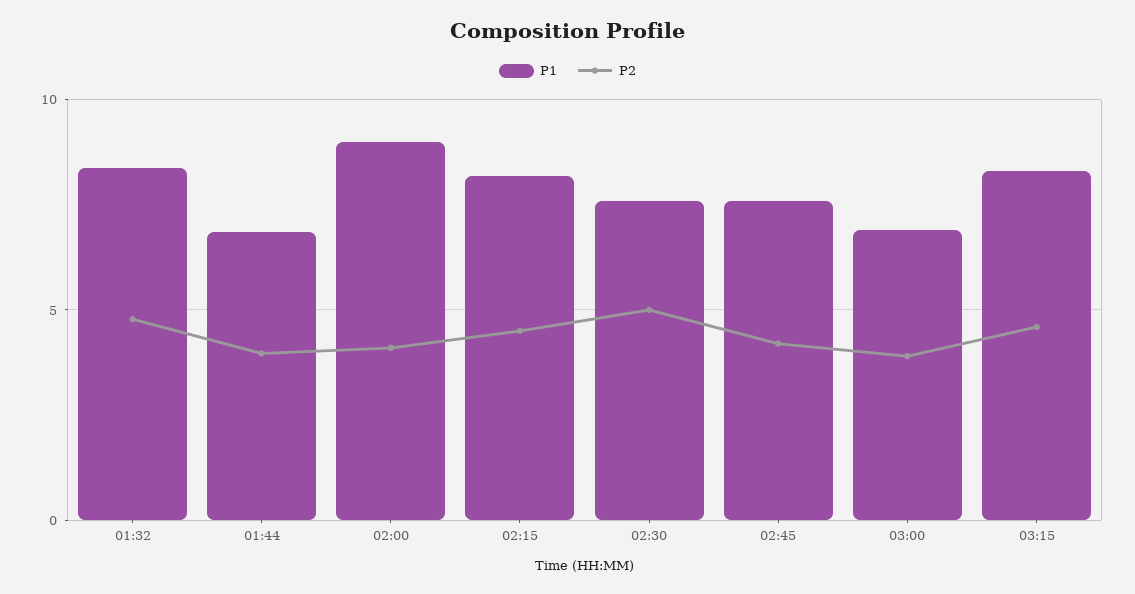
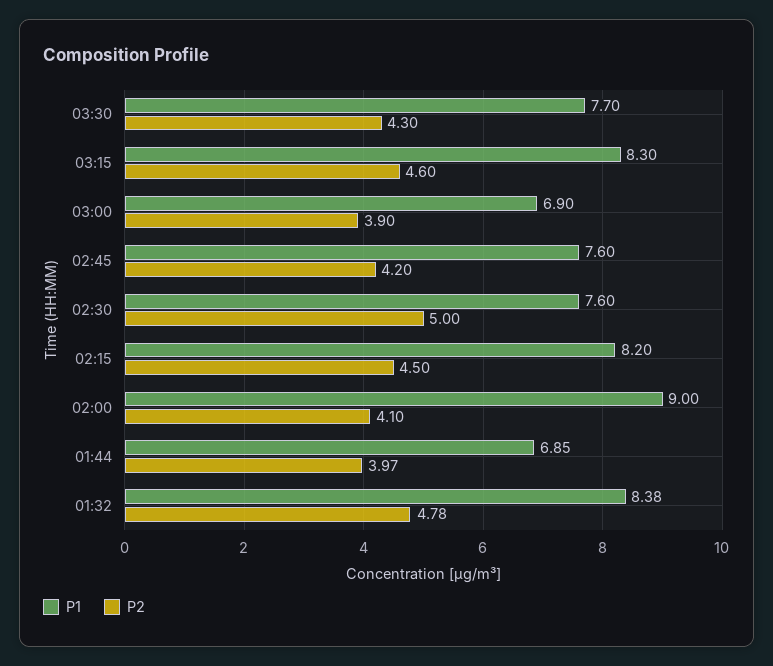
P1, 03:30: none -> 7.7
P2, 03:30: none -> 4.3

